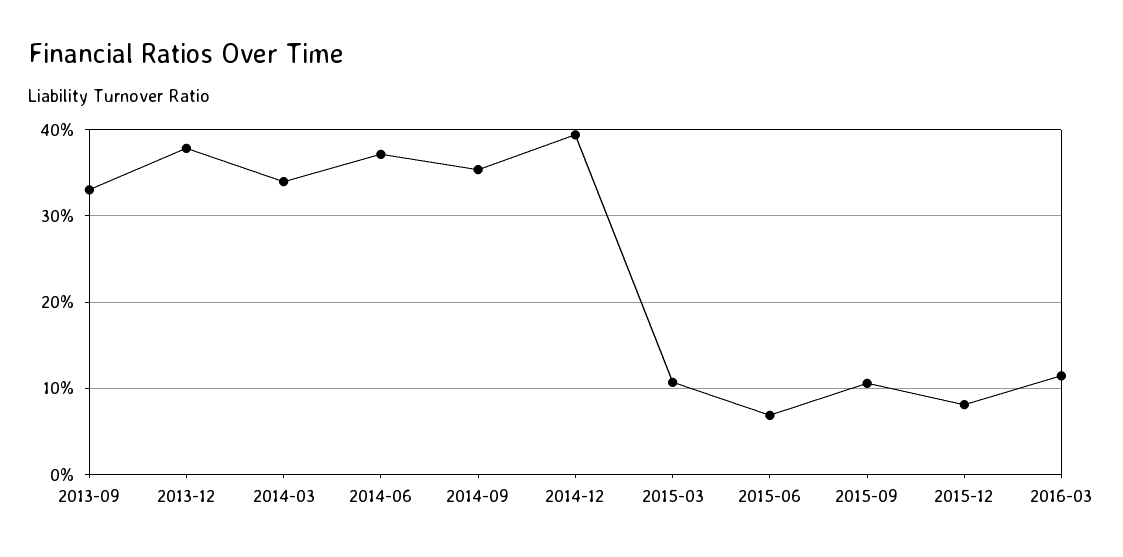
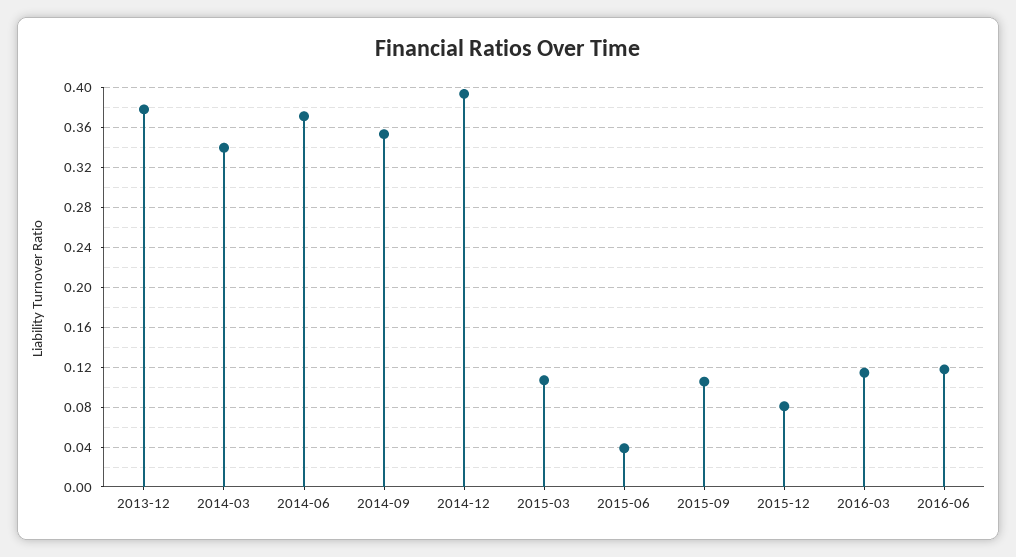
2013-09: 0.33 -> none
2015-06: 0.07 -> 0.04
2016-06: none -> 0.12

